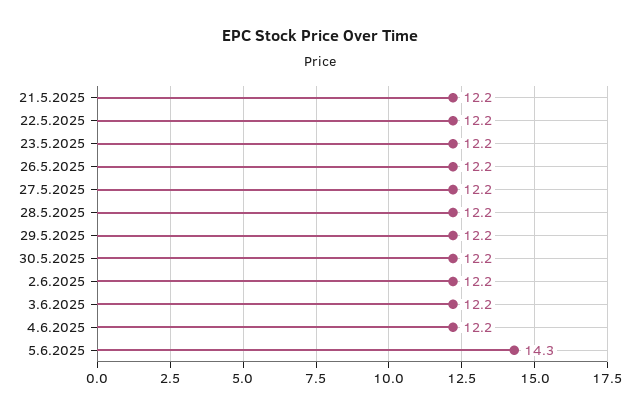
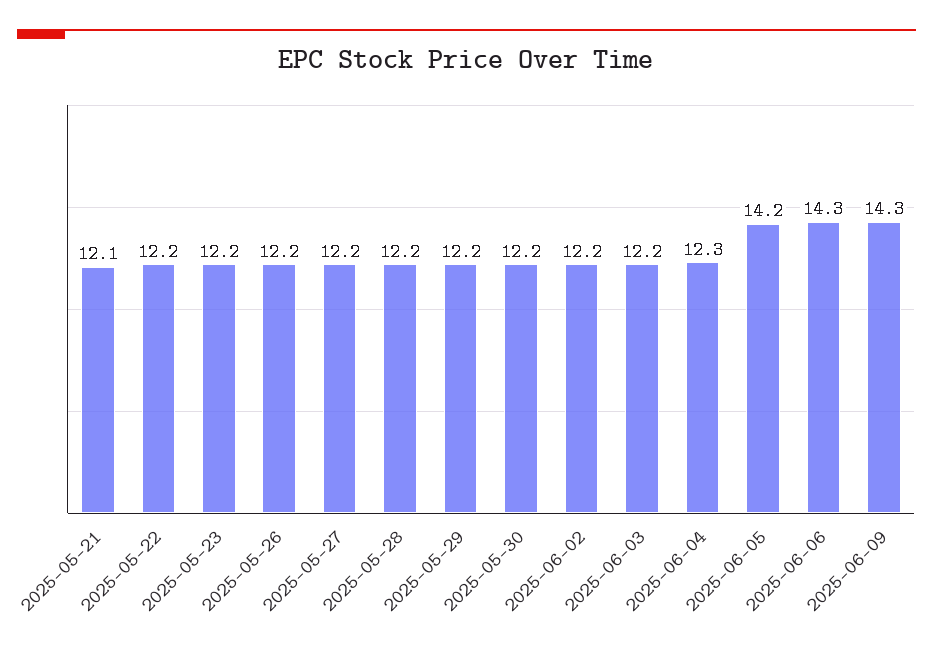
21.5.2025: 12.2 -> 12.1
4.6.2025: 12.2 -> 12.3
5.6.2025: 14.3 -> 14.2
2025-06-06: none -> 14.3
2025-06-09: none -> 14.3

